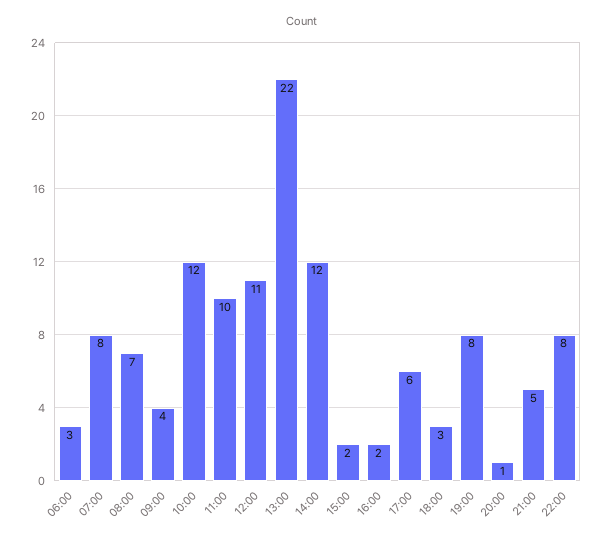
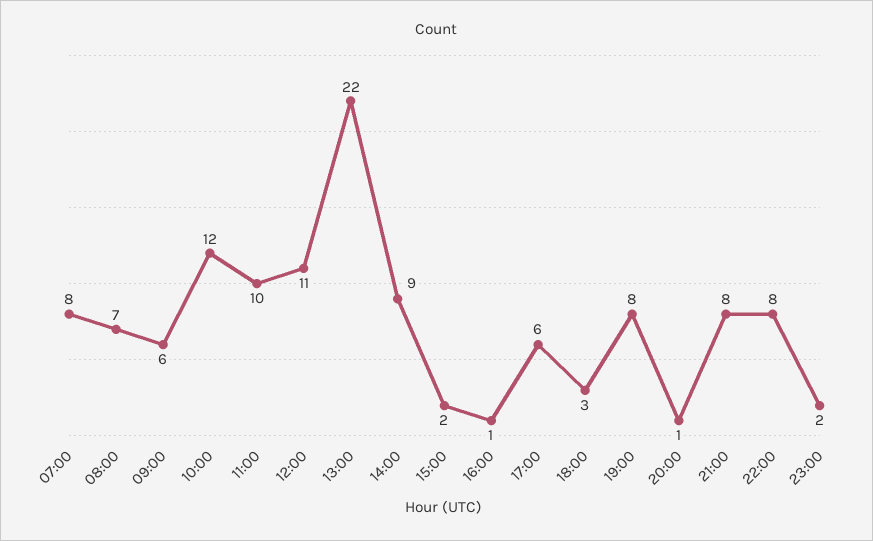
06:00: 3 -> none
09:00: 4 -> 6
14:00: 12 -> 9
16:00: 2 -> 1
21:00: 5 -> 8
23:00: none -> 2

